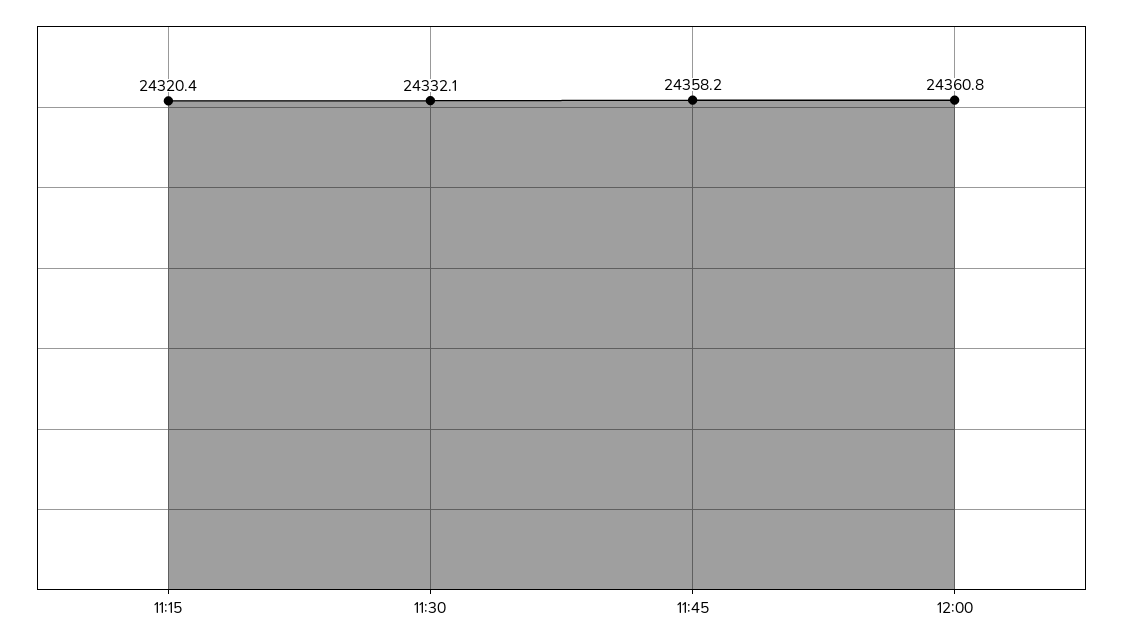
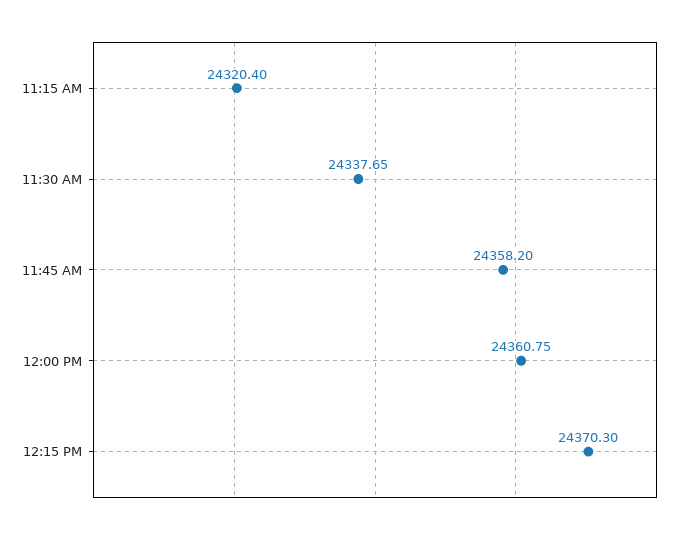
11:30: 24332.1 -> 24337.65
12:15 PM: none -> 24370.3

